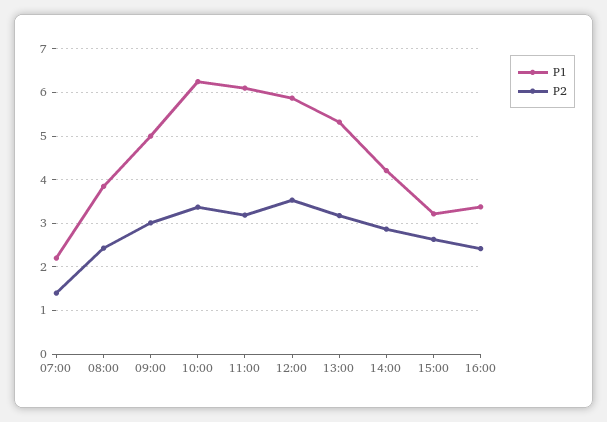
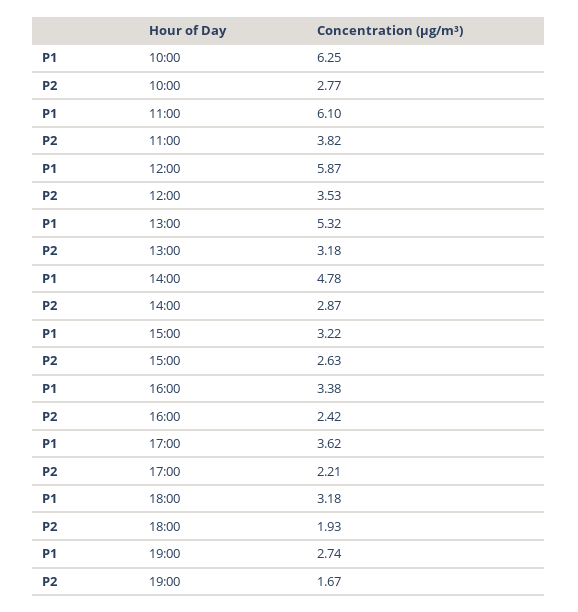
P1, 07:00: 2.2 -> none
P2, 07:00: 1.4 -> none
P1, 08:00: 3.8 -> none
P2, 08:00: 2.4 -> none
P1, 09:00: 5 -> none
P2, 09:00: 3 -> none
P2, 10:00: 3.4 -> 2.77
P2, 11:00: 3.2 -> 3.82
P1, 14:00: 4.2 -> 4.78
P1, 17:00: none -> 3.62
P2, 17:00: none -> 2.21
P1, 18:00: none -> 3.18
P2, 18:00: none -> 1.93
P1, 19:00: none -> 2.74
P2, 19:00: none -> 1.67

